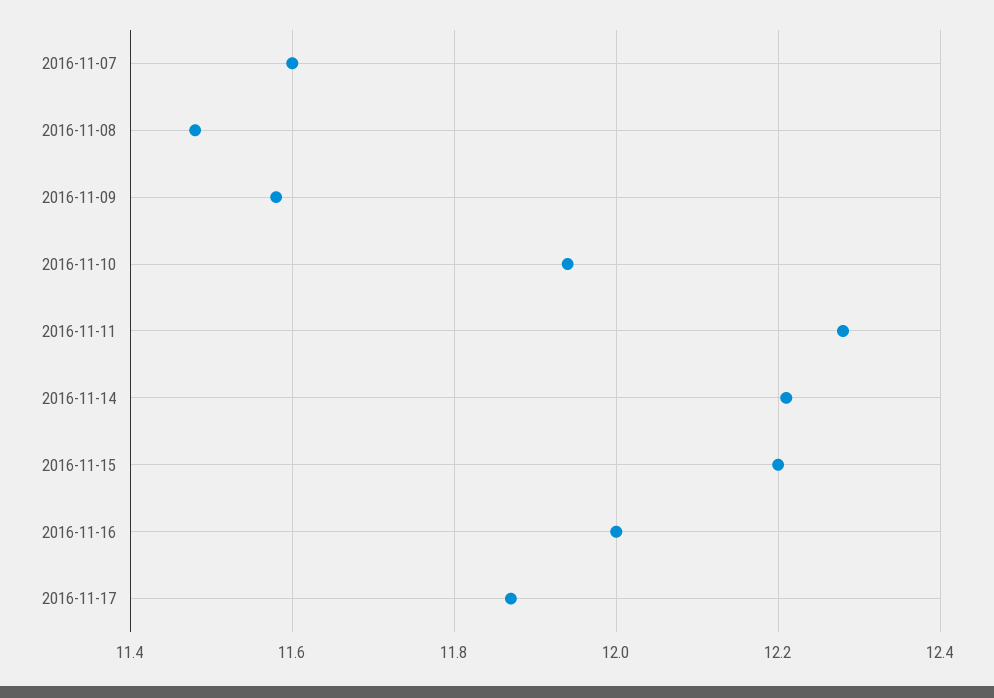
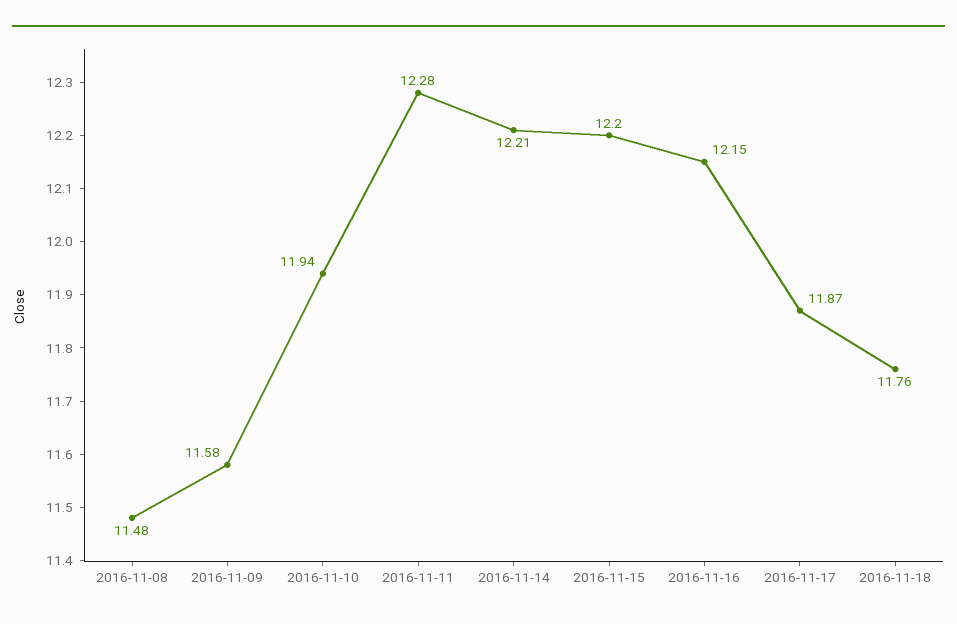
2016-11-07: 11.6 -> none
2016-11-16: 12 -> 12.15
2016-11-18: none -> 11.76

